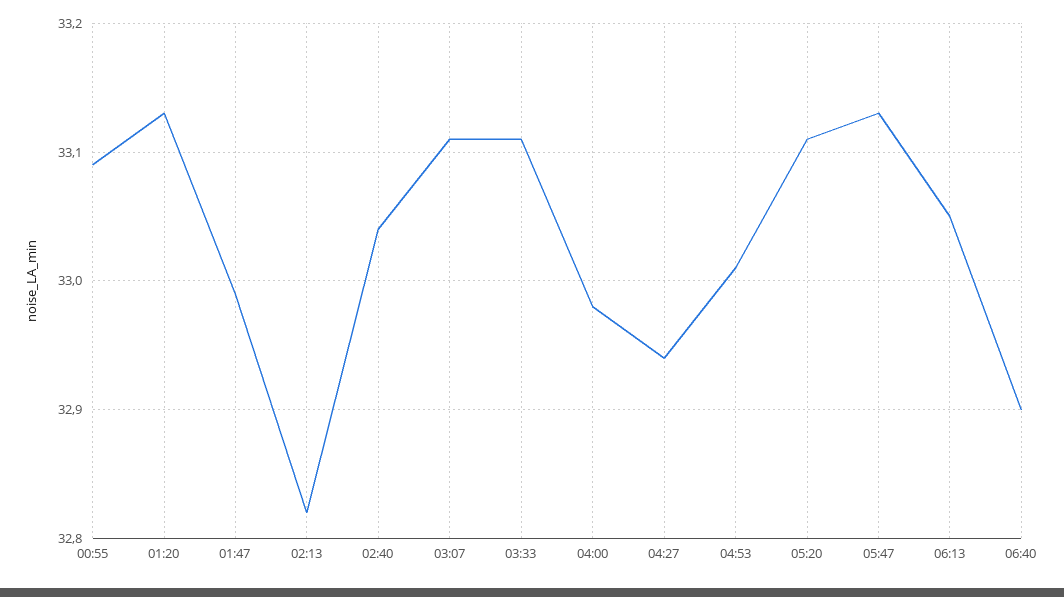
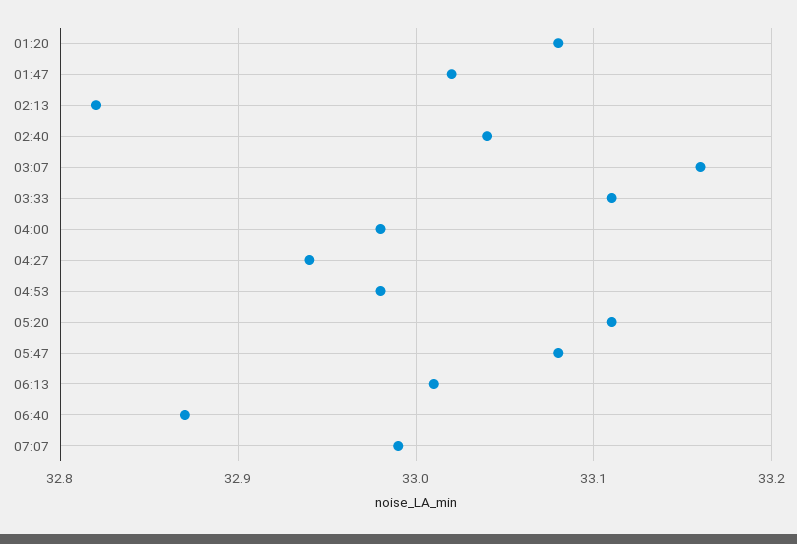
00:55: 33.09 -> none
01:20: 33.13 -> 33.08
01:47: 32.99 -> 33.02
03:07: 33.11 -> 33.16
04:53: 33.01 -> 32.98
05:47: 33.13 -> 33.08
06:13: 33.05 -> 33.01
06:40: 32.9 -> 32.87
07:07: none -> 32.99

